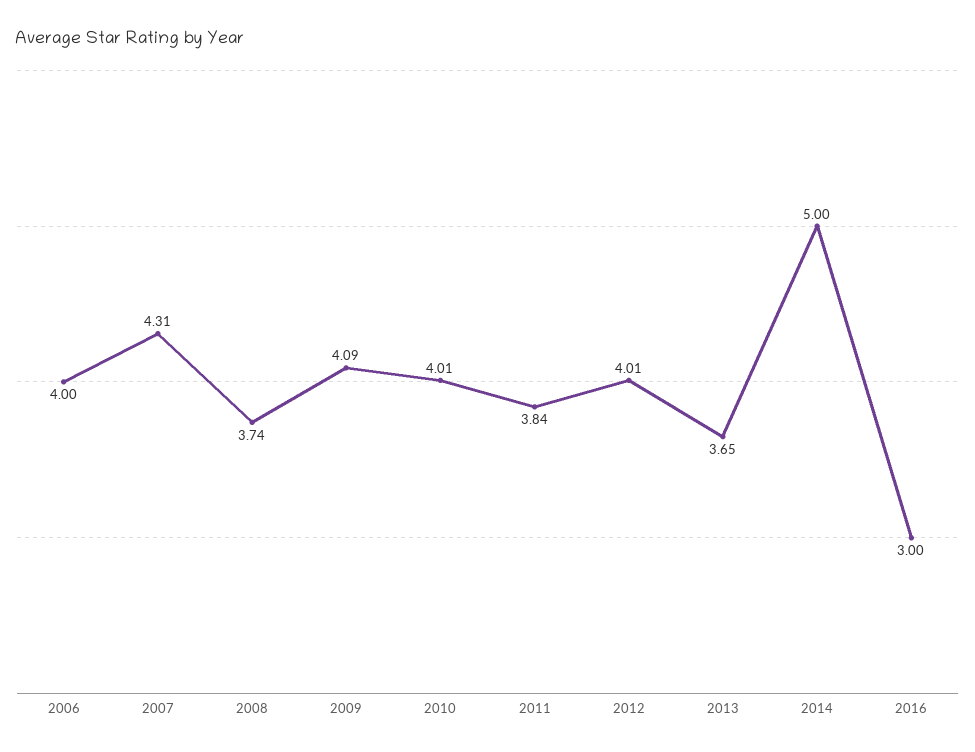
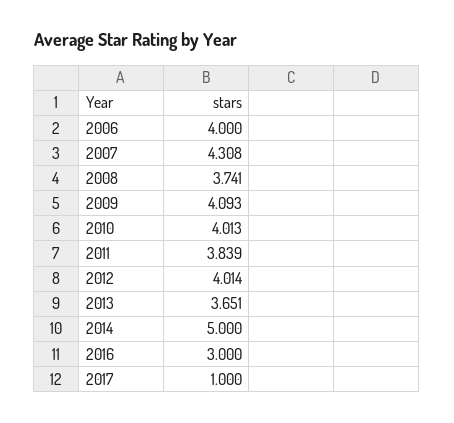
2017: none -> 1

